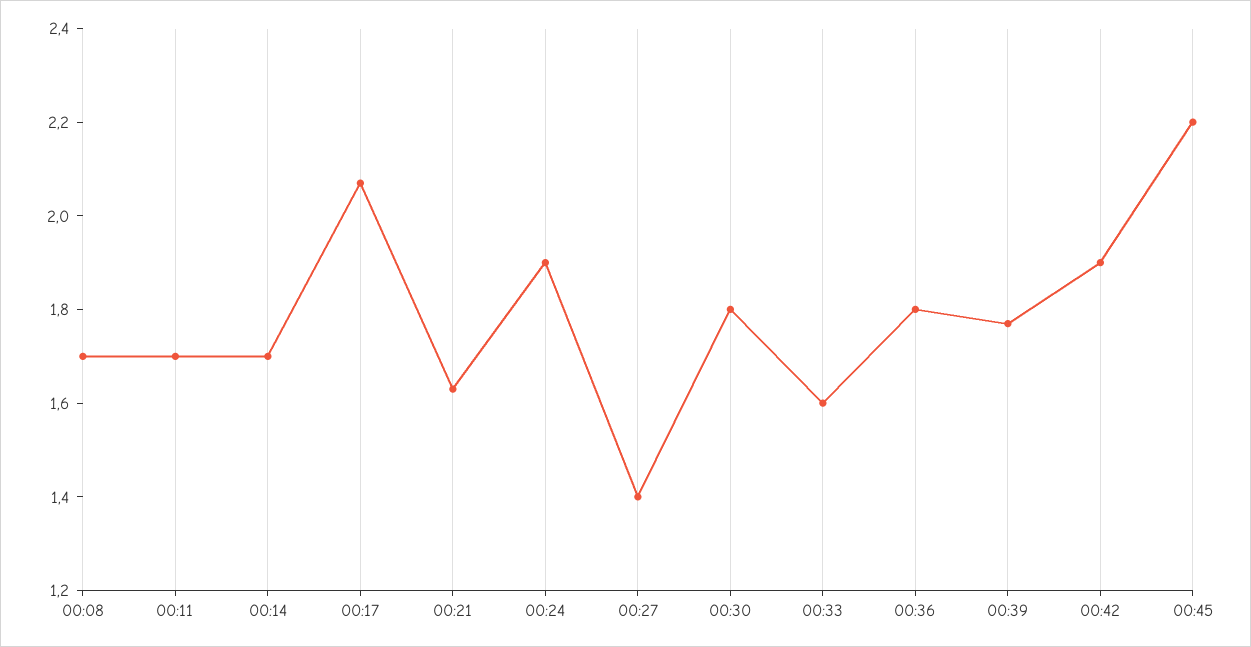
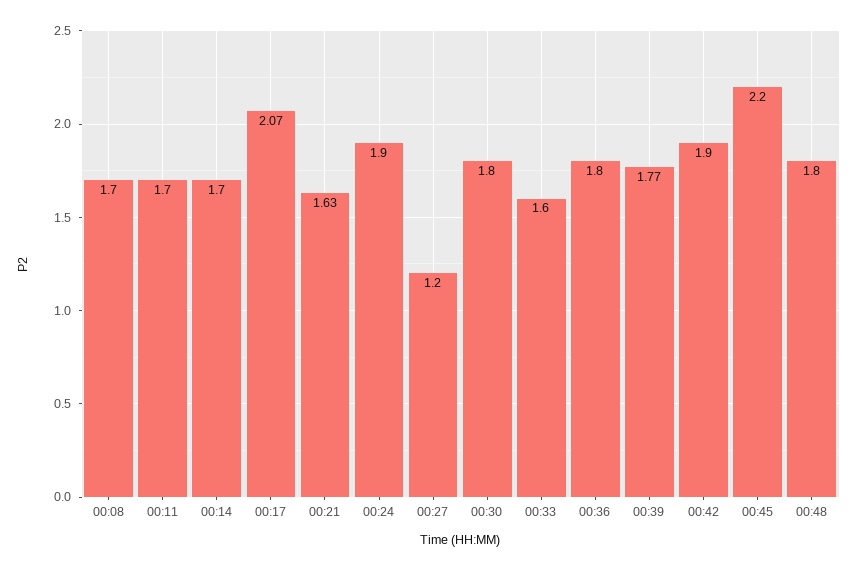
00:27: 1.4 -> 1.2
00:48: none -> 1.8

